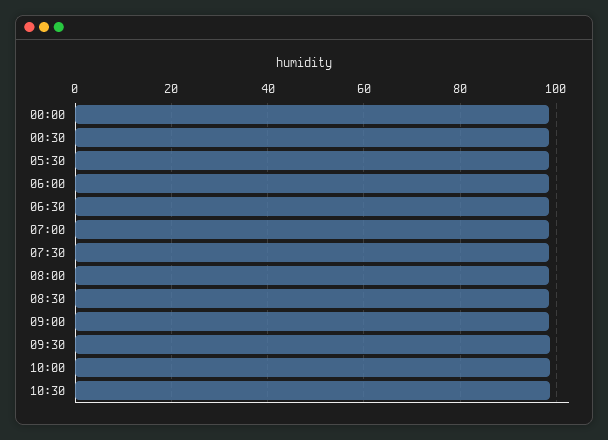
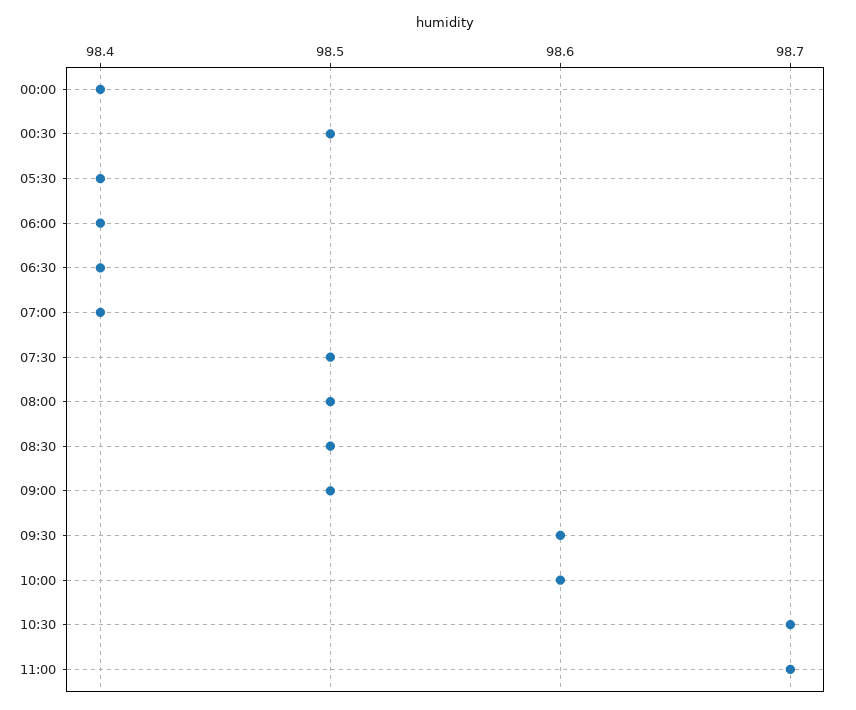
11:00: none -> 98.7

